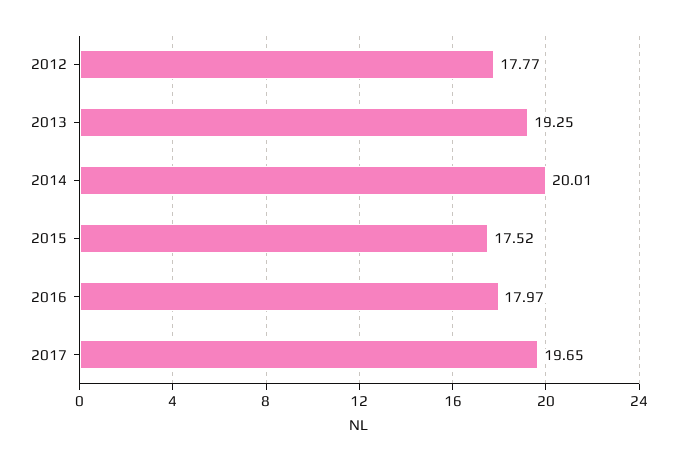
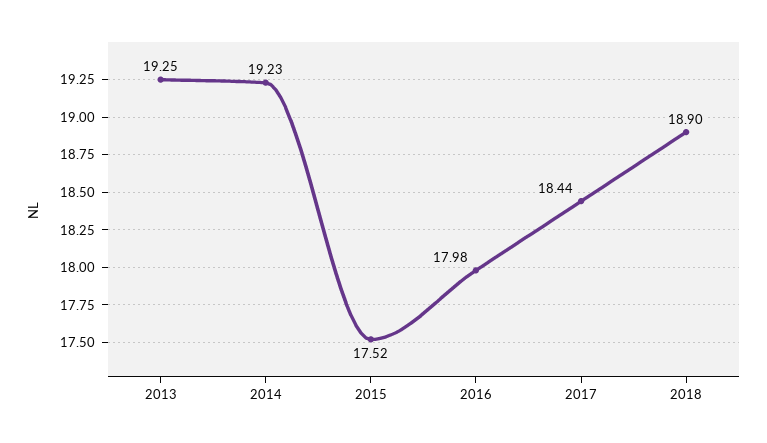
2012: 17.77 -> none
2014: 20.01 -> 19.23
2016: 17.97 -> 17.98
2017: 19.65 -> 18.44
2018: none -> 18.9

